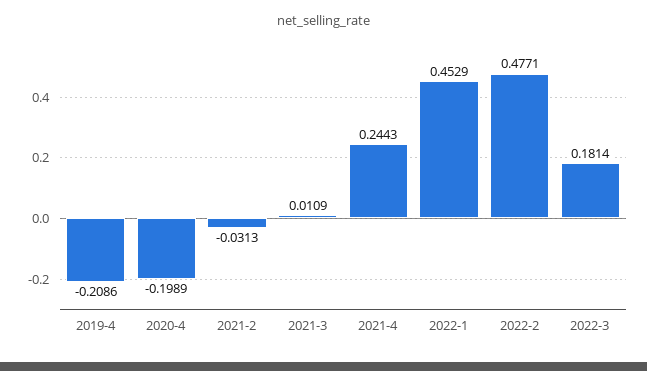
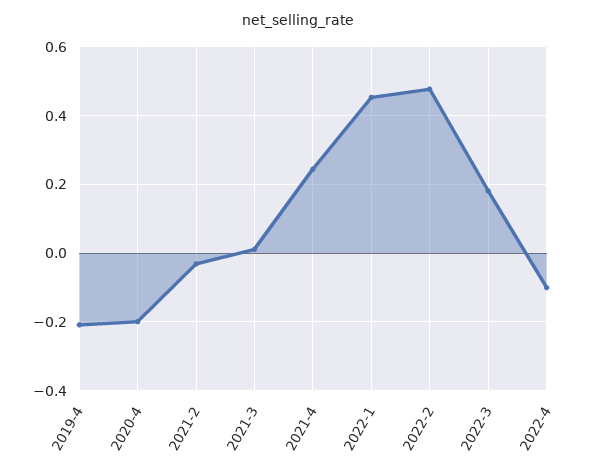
2022-4: none -> -0.1

